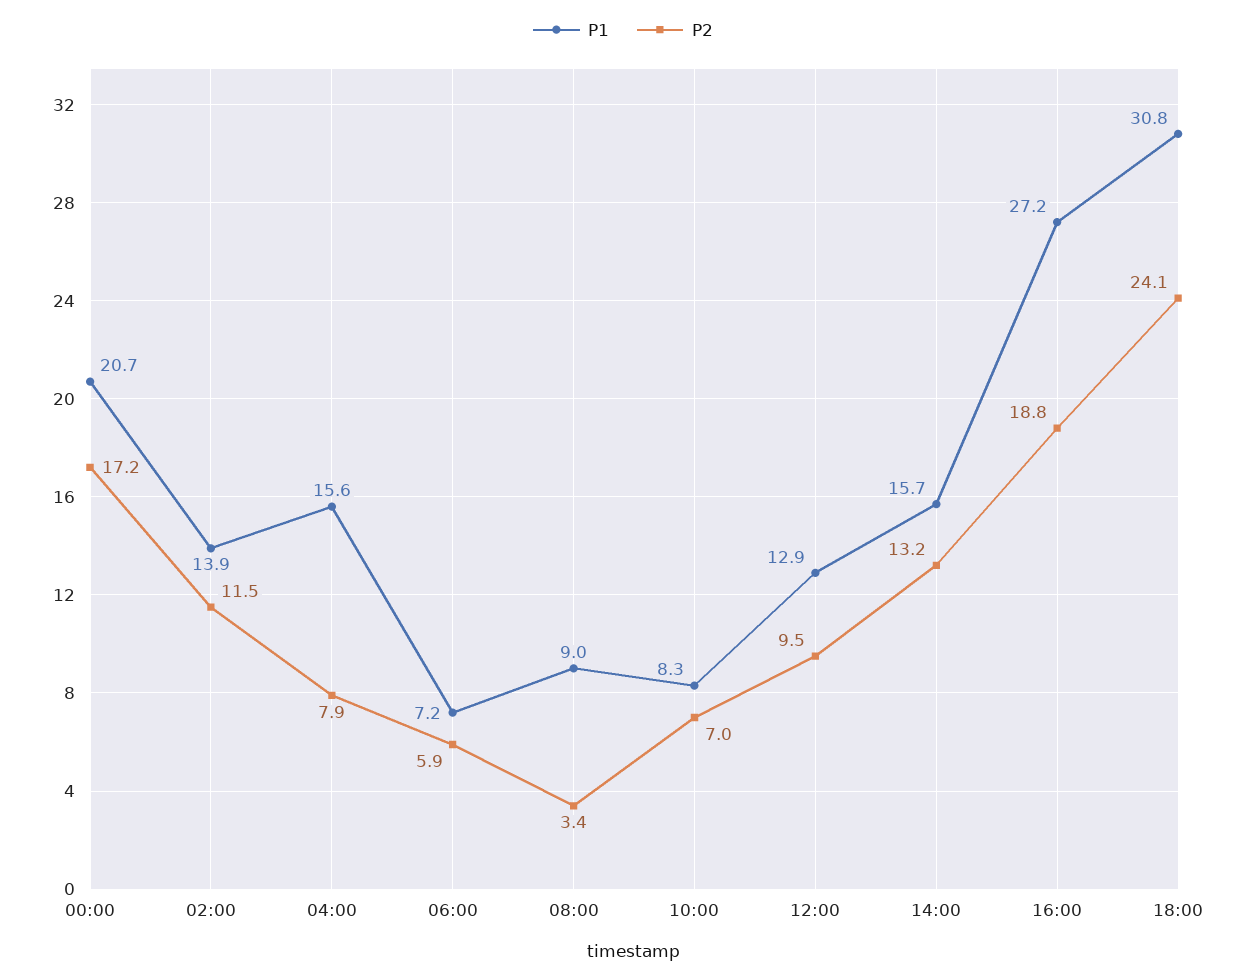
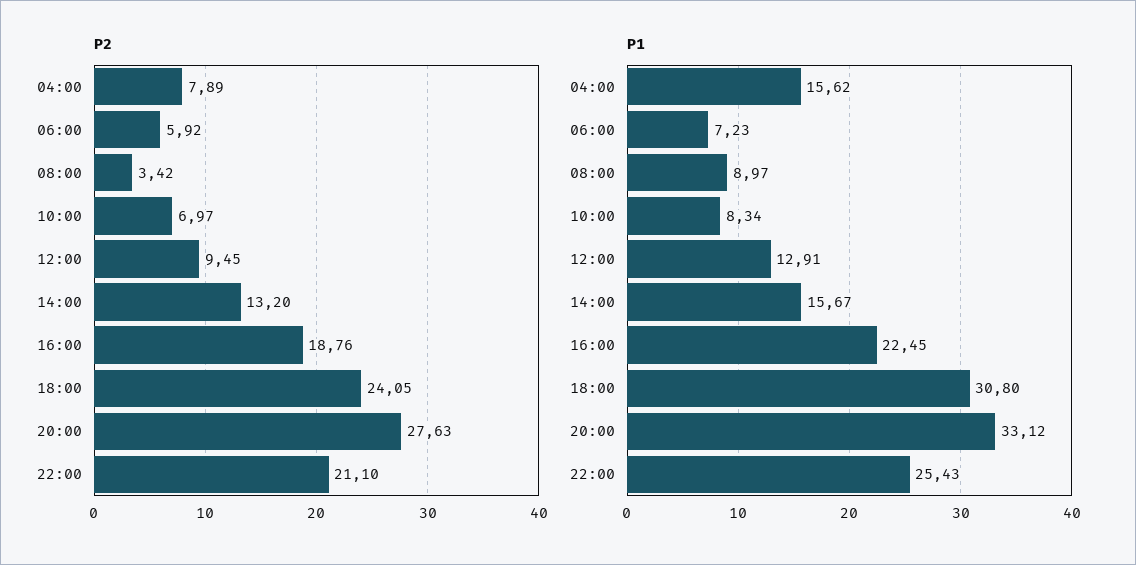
P1, 00:00: 20.7 -> none
P2, 00:00: 17.2 -> none
P1, 02:00: 13.9 -> none
P2, 02:00: 11.5 -> none
P1, 16:00: 27.2 -> 22.45
P2, 20:00: none -> 27.63
P2, 22:00: none -> 21.1
P1, 20:00: none -> 33.12
P1, 22:00: none -> 25.43

